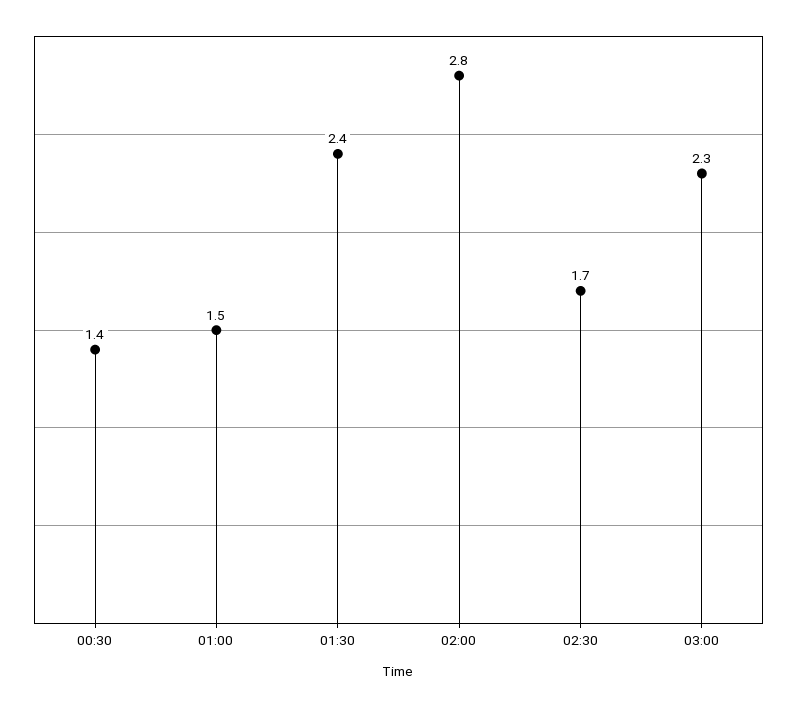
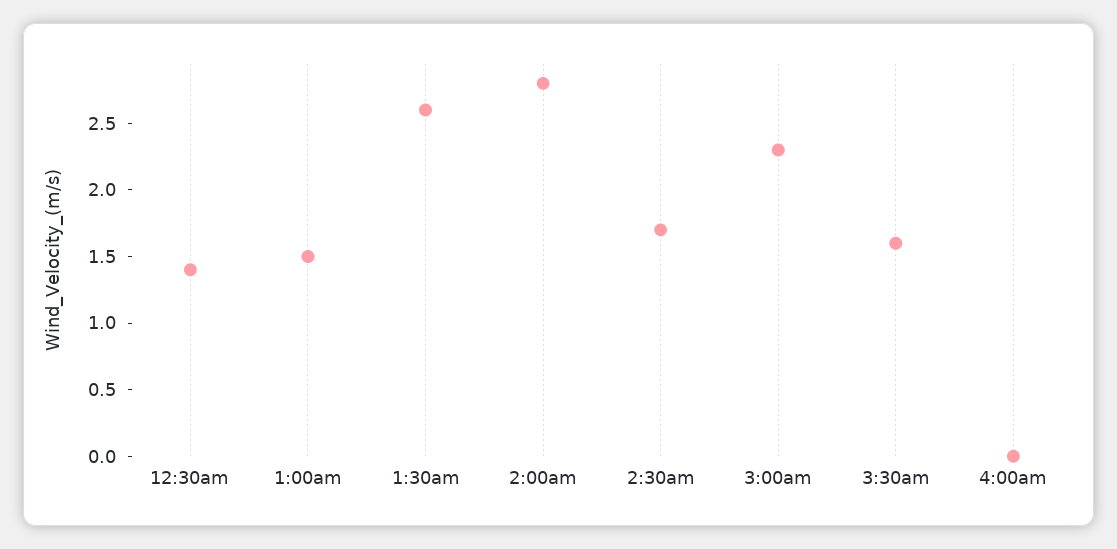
01:30: 2.4 -> 2.6
3:30am: none -> 1.6
4:00am: none -> 0

